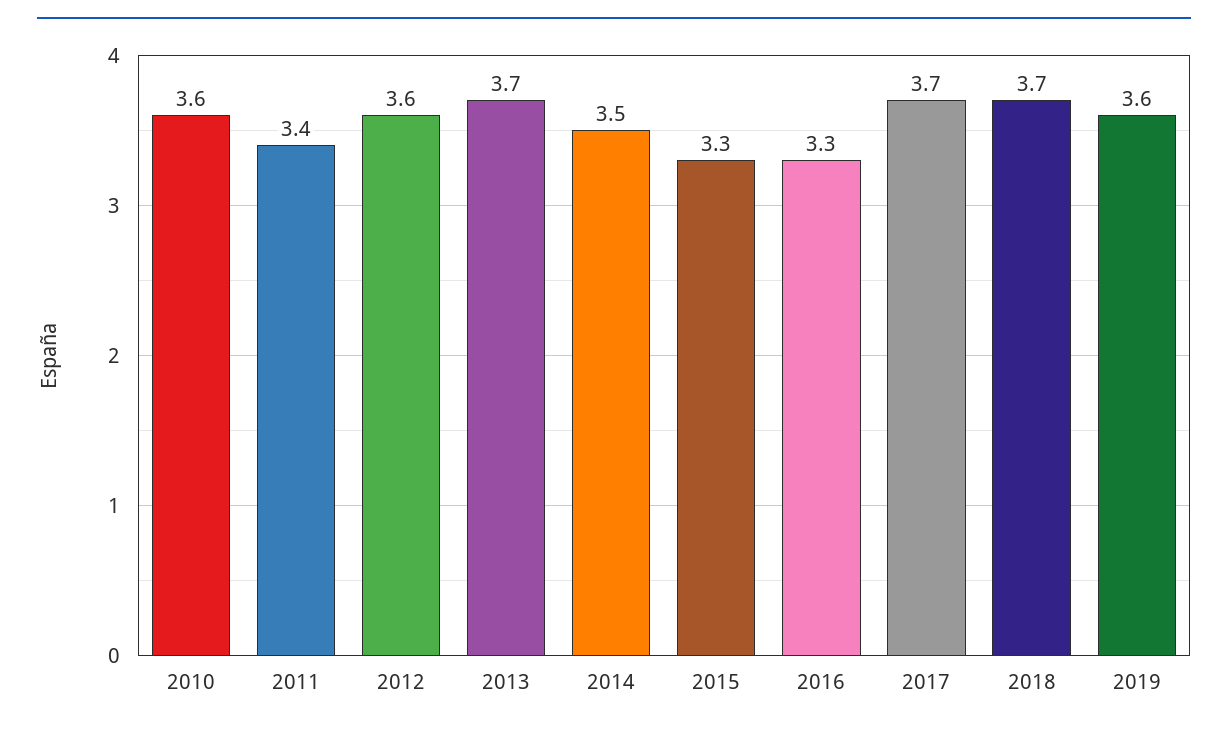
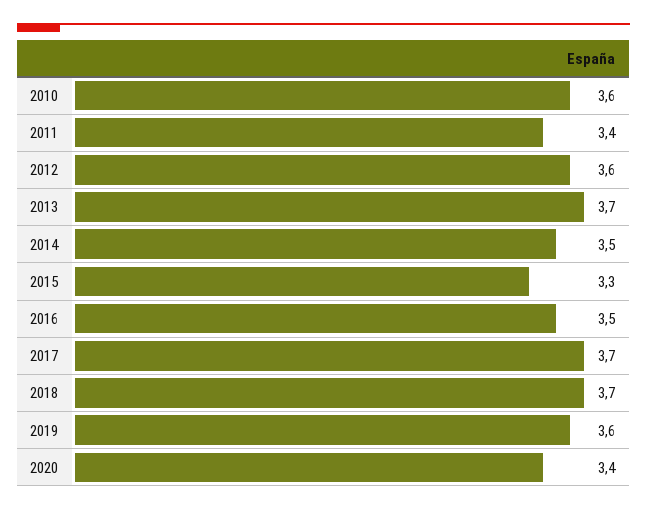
2016: 3.3 -> 3.5
2020: none -> 3.4

